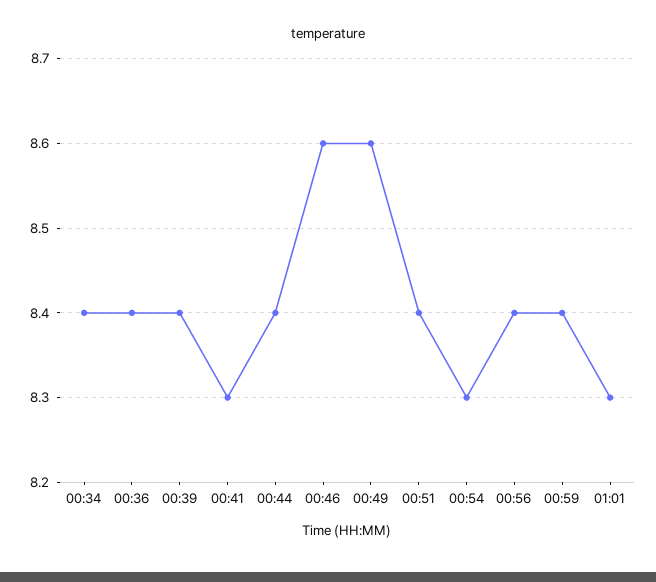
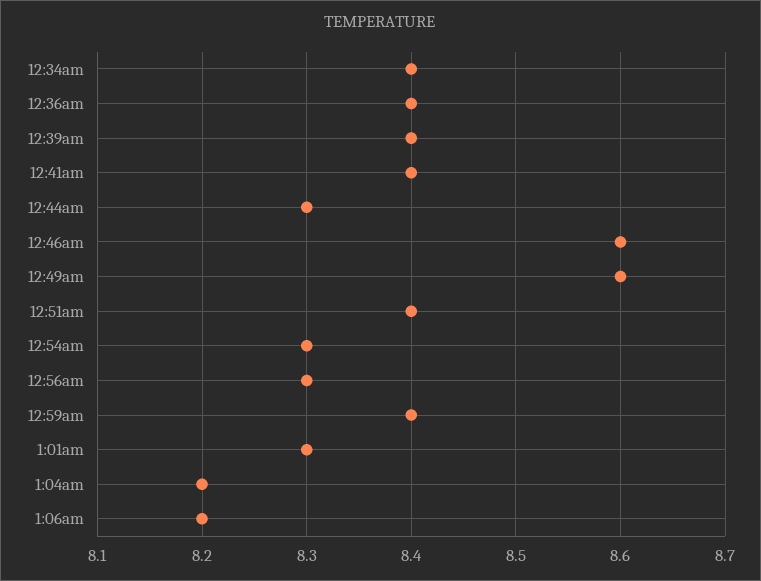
00:41: 8.3 -> 8.4
00:44: 8.4 -> 8.3
00:56: 8.4 -> 8.3
1:04am: none -> 8.2
1:06am: none -> 8.2

